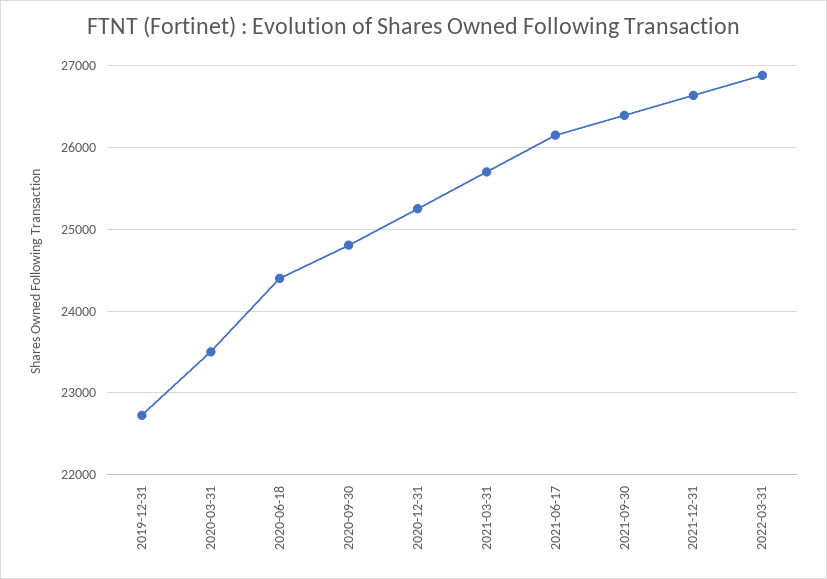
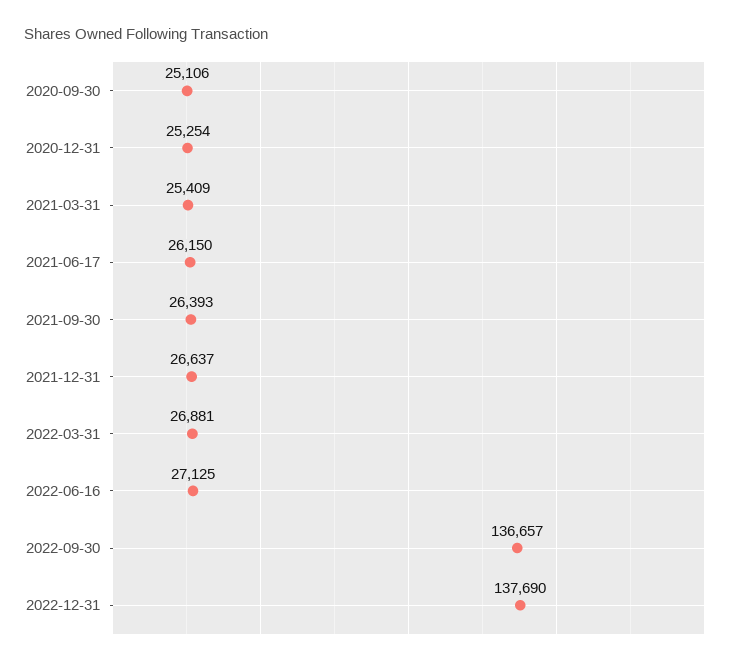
2019-12-31: 22700 -> none
2020-03-31: 23500 -> none
2020-06-18: 24400 -> none
2020-09-30: 24800 -> 25106
2021-03-31: 25700 -> 25409
2022-06-16: none -> 27125
2022-09-30: none -> 136657
2022-12-31: none -> 137690

